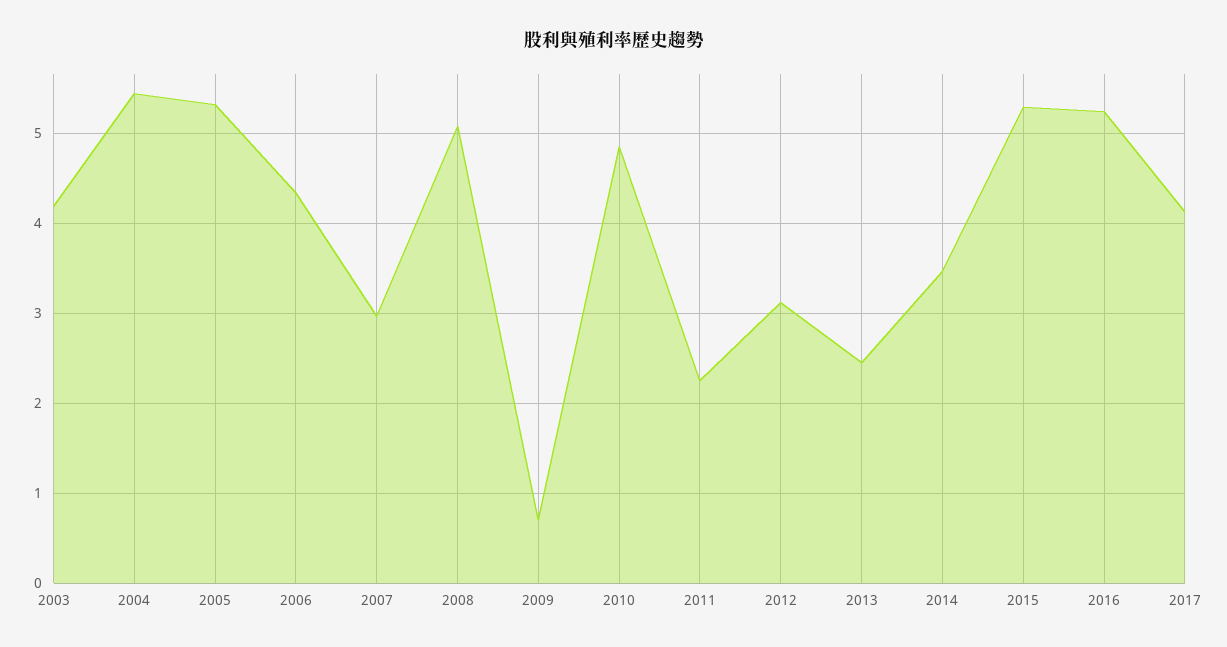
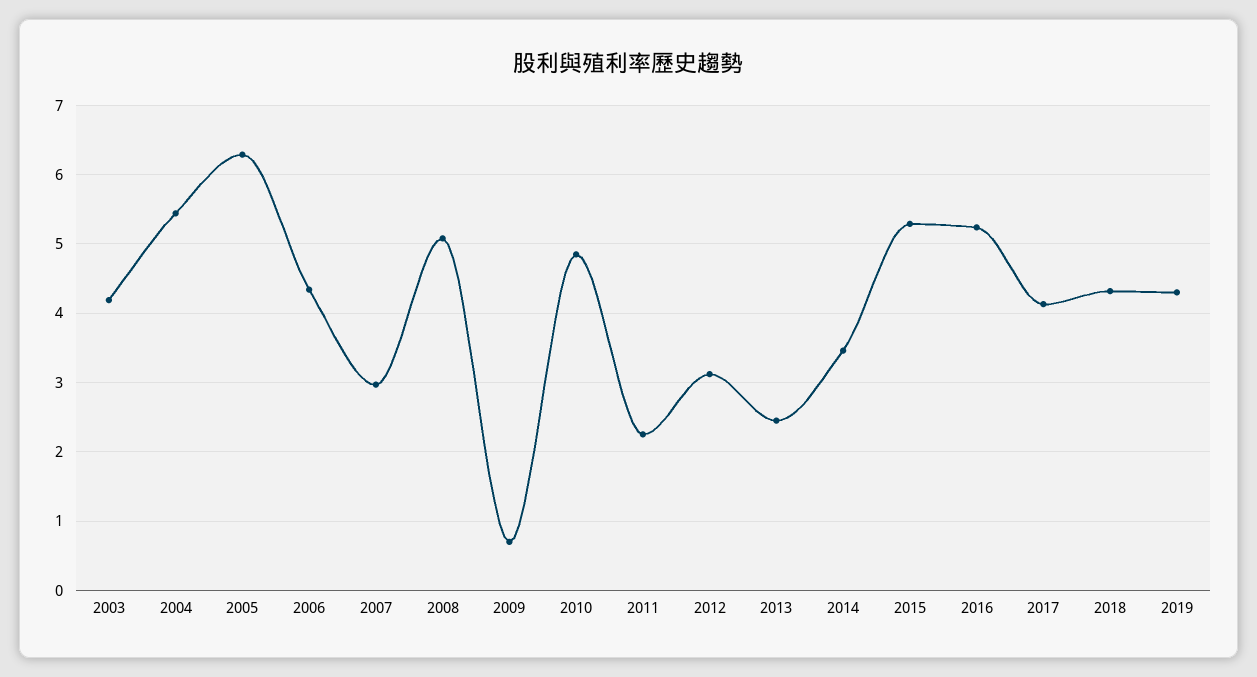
2005: 5.3 -> 6.3
2018: none -> 4.3
2019: none -> 4.3

